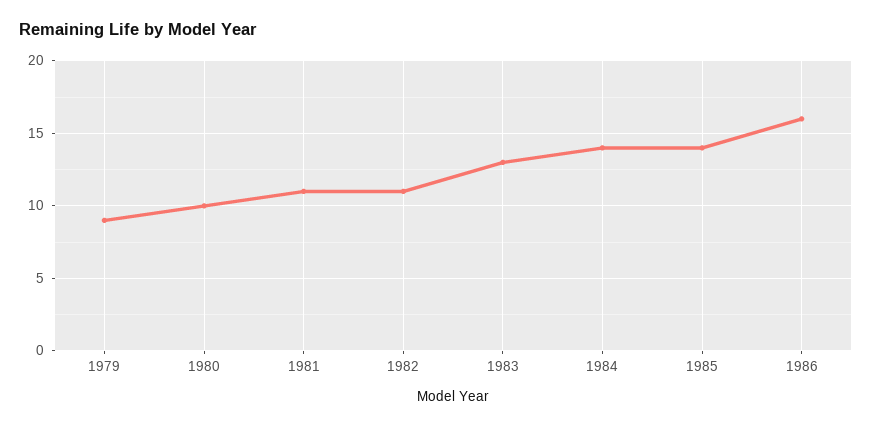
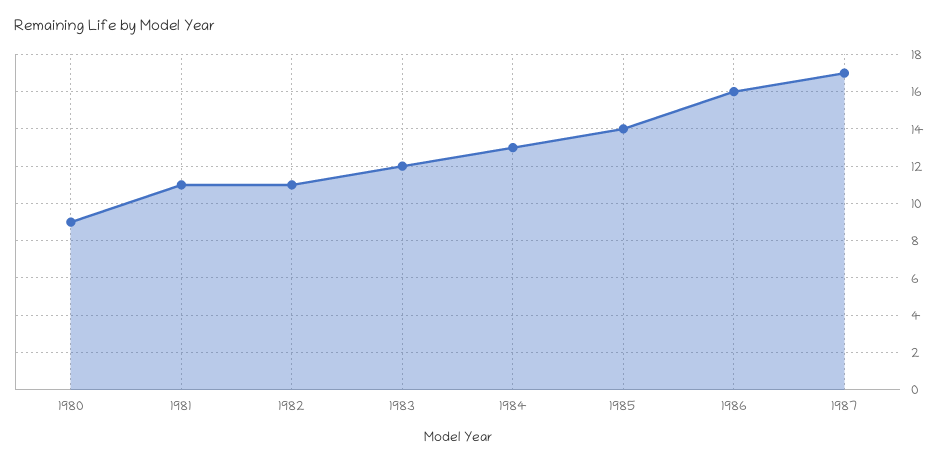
1979: 9 -> none
1980: 10 -> 9
1983: 13 -> 12
1984: 14 -> 13
1987: none -> 17

